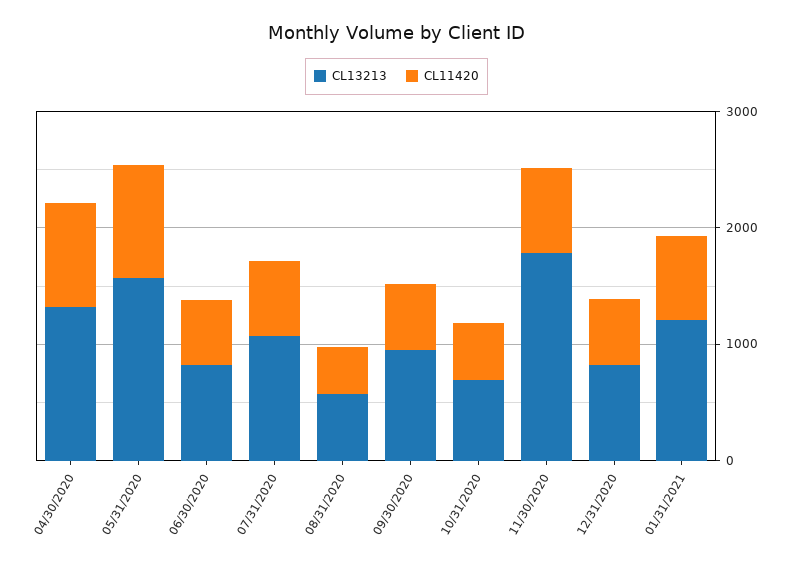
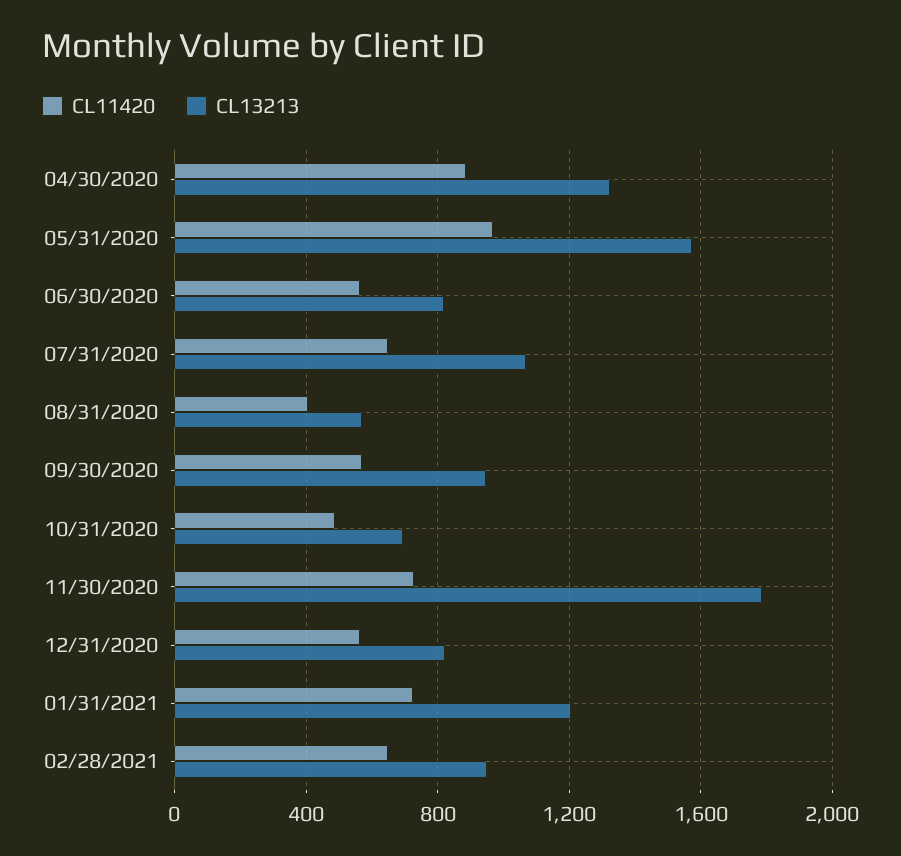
CL11420, 02/28/2021: none -> 650
CL13213, 02/28/2021: none -> 950

